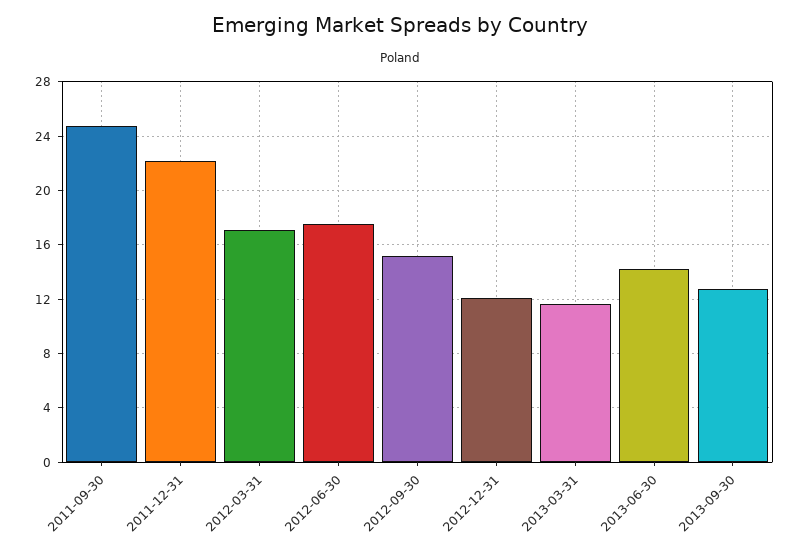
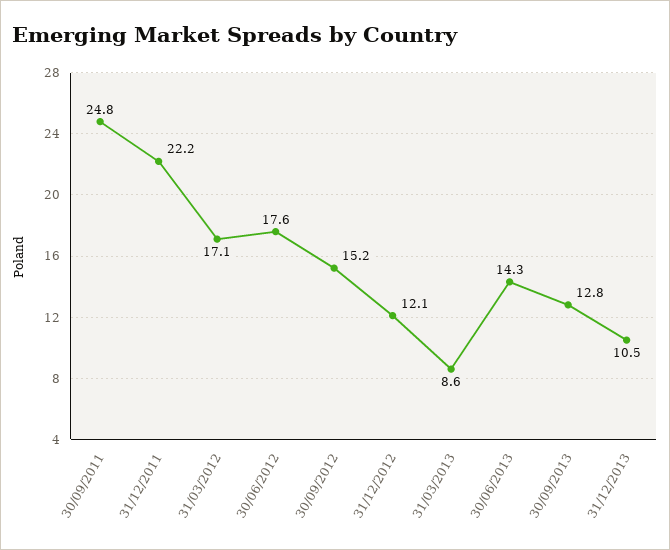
2013-03-31: 11.5 -> 8.6
31/12/2013: none -> 10.5

